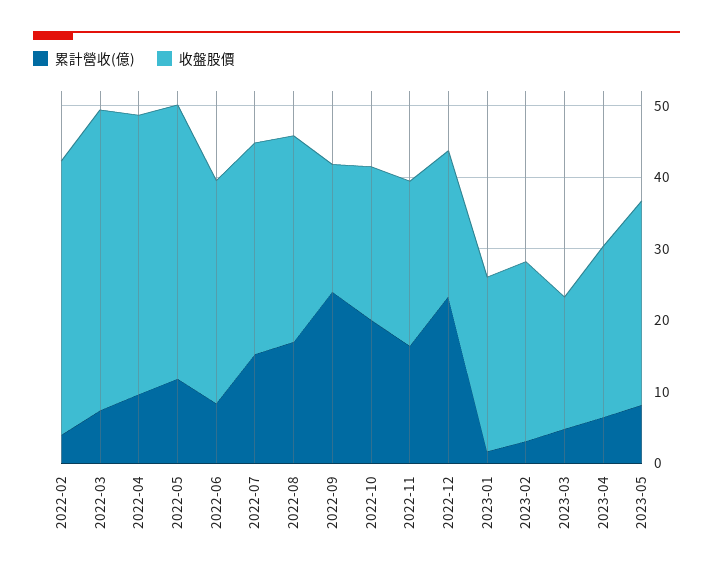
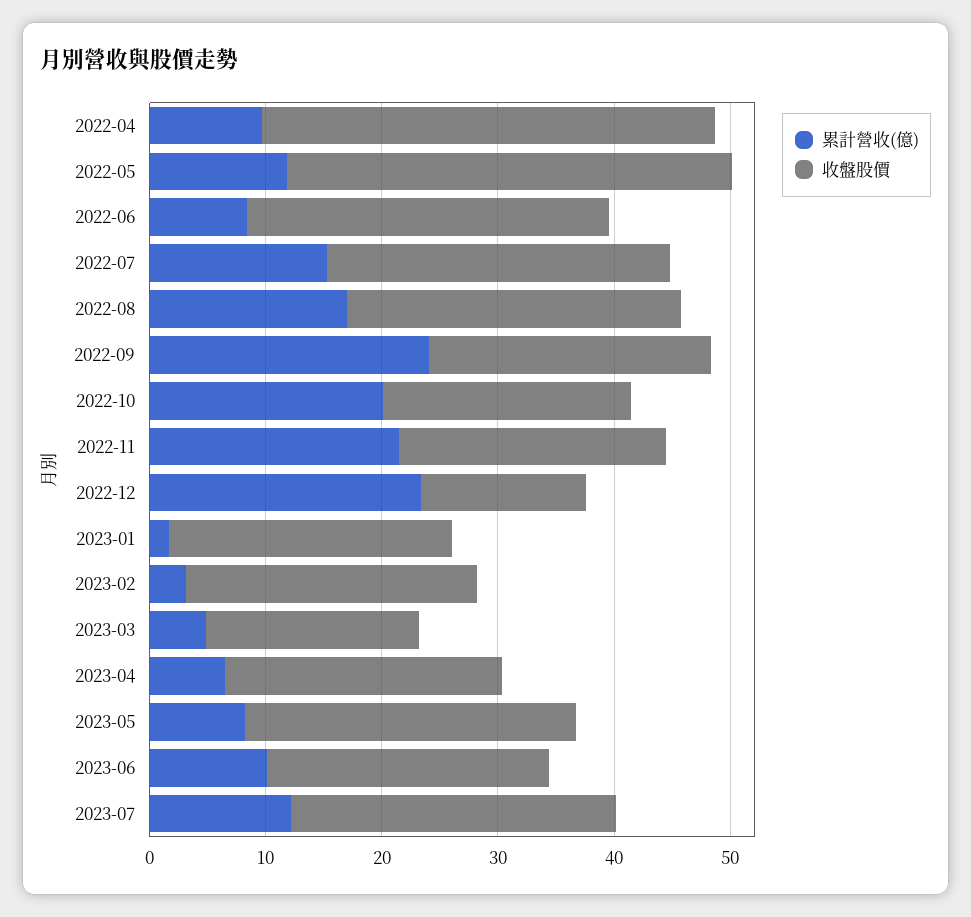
累計營收(億), 2022-02: 4 -> none
收盤股價, 2022-02: 38 -> none
累計營收(億), 2022-03: 8 -> none
收盤股價, 2022-03: 42 -> none
收盤股價, 2022-09: 18 -> 24
累計營收(億), 2022-11: 16 -> 22
收盤股價, 2022-12: 20 -> 14
累計營收(億), 2023-06: none -> 10
收盤股價, 2023-06: none -> 24
累計營收(億), 2023-07: none -> 12
收盤股價, 2023-07: none -> 28

